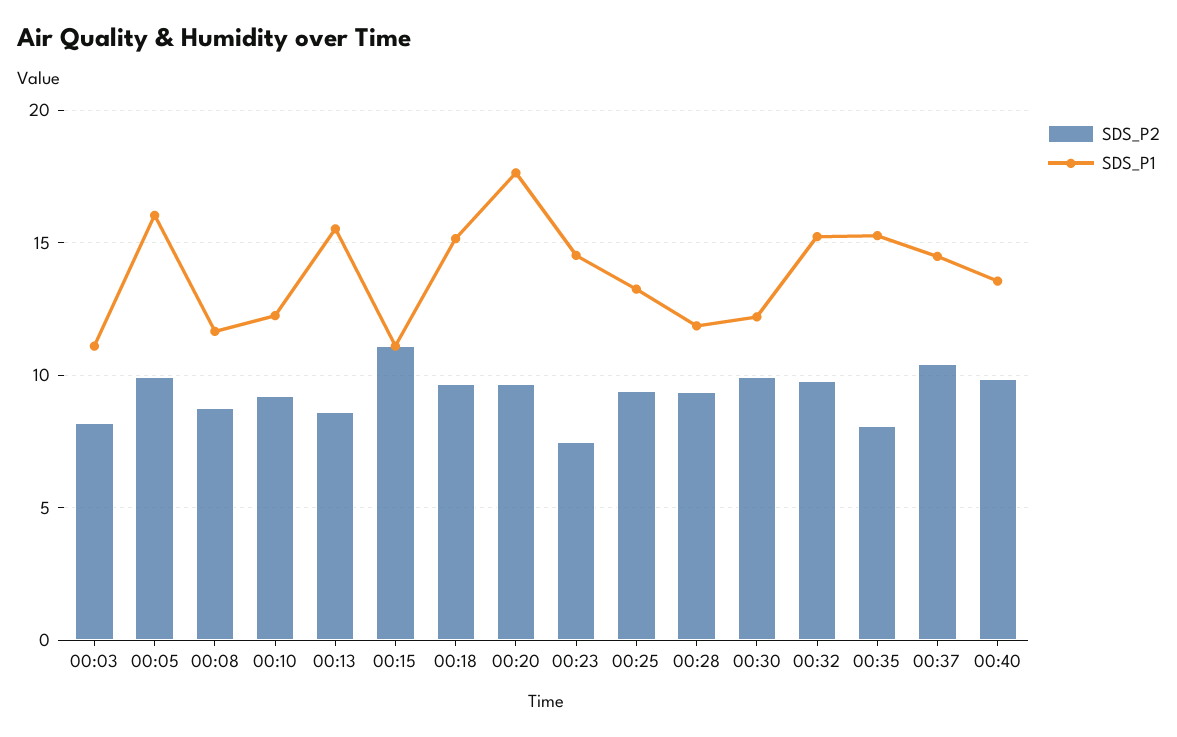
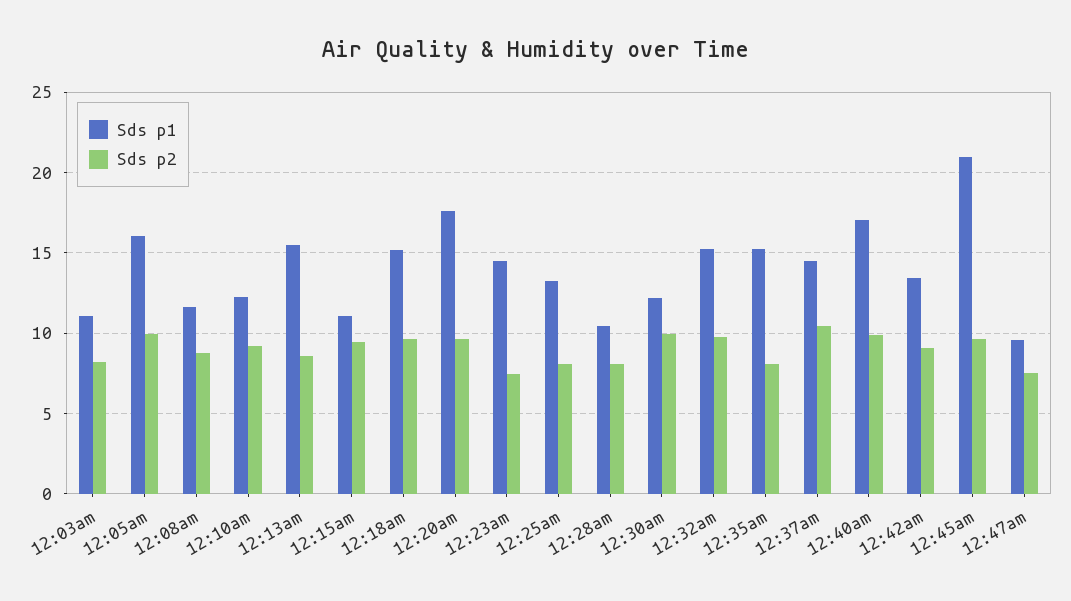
SDS_P2, 00:15: 11 -> 9.5
SDS_P2, 00:25: 9.5 -> 8
SDS_P2, 00:28: 9.5 -> 8
SDS_P1, 00:28: 12 -> 10.5
SDS_P1, 00:40: 13.5 -> 17
SDS_P1, 12:42am: none -> 13.5
SDS_P2, 12:42am: none -> 9
SDS_P1, 12:45am: none -> 21
SDS_P2, 12:45am: none -> 9.5
SDS_P1, 12:47am: none -> 9.5
SDS_P2, 12:47am: none -> 7.5

